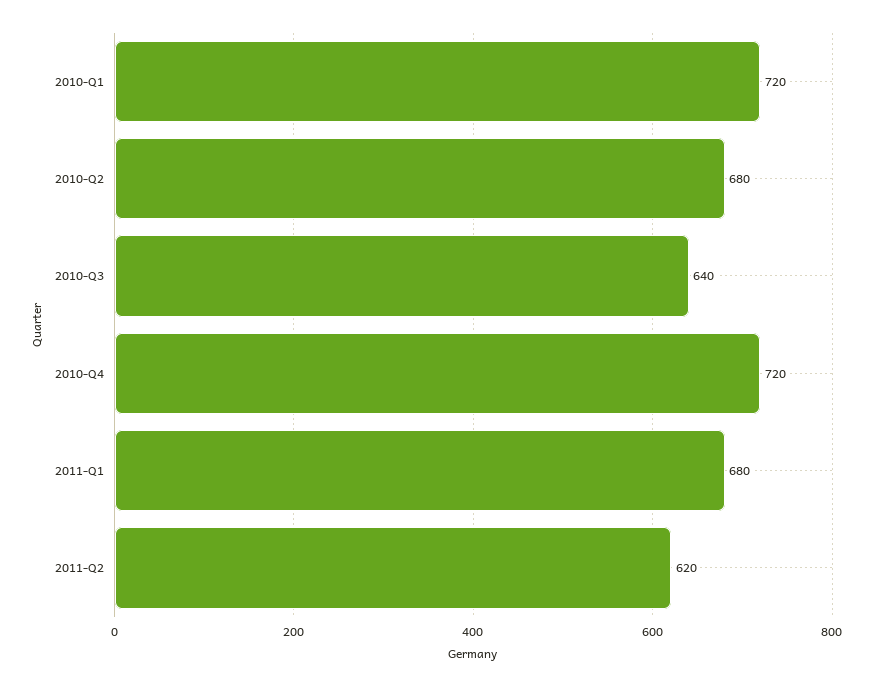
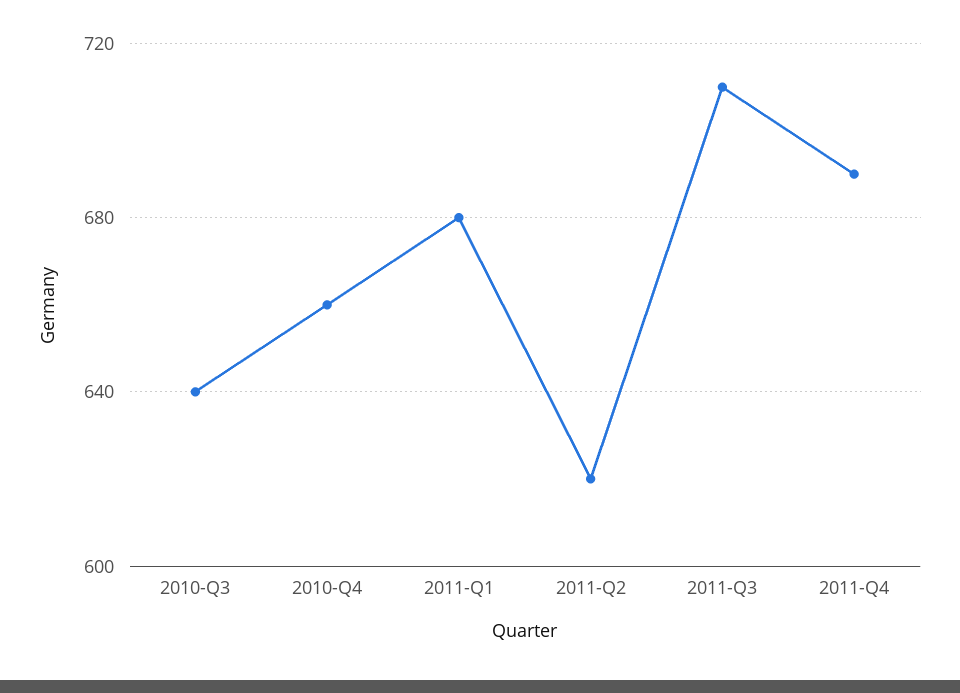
2010-Q1: 720 -> none
2010-Q2: 680 -> none
2010-Q4: 720 -> 660
2011-Q3: none -> 710
2011-Q4: none -> 690

